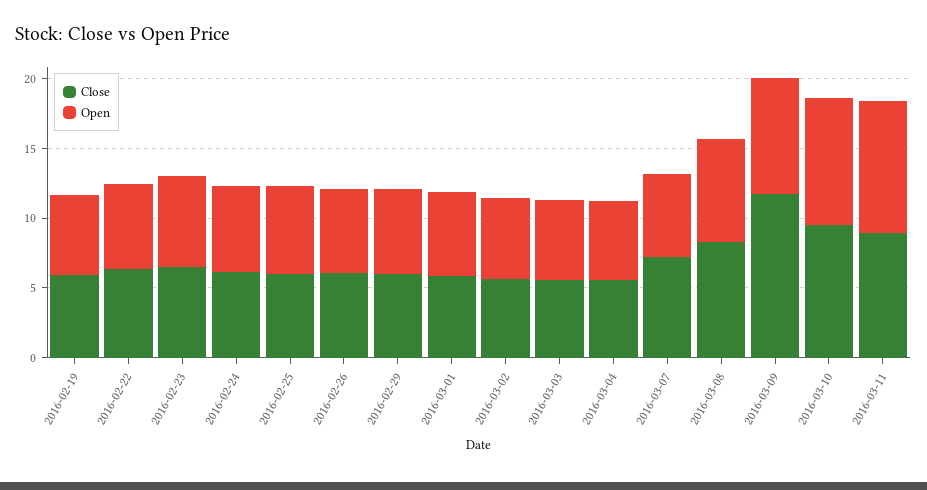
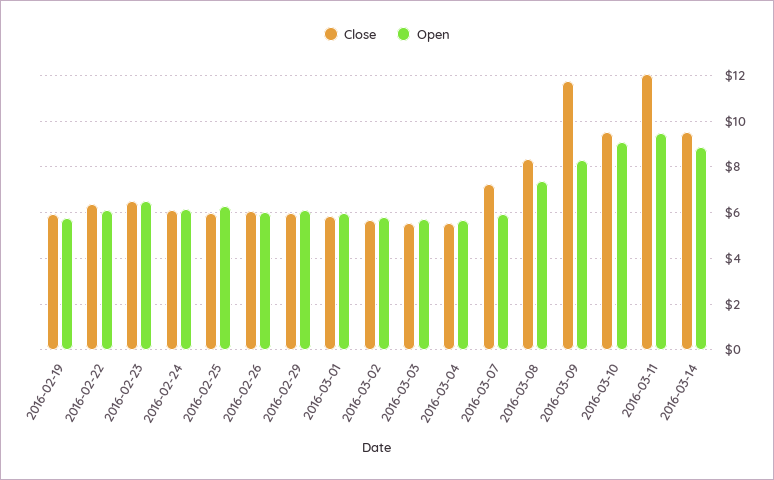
Close, 2016-03-11: 9 -> 12
Close, 2016-03-14: none -> 9.5
Open, 2016-03-14: none -> 9

